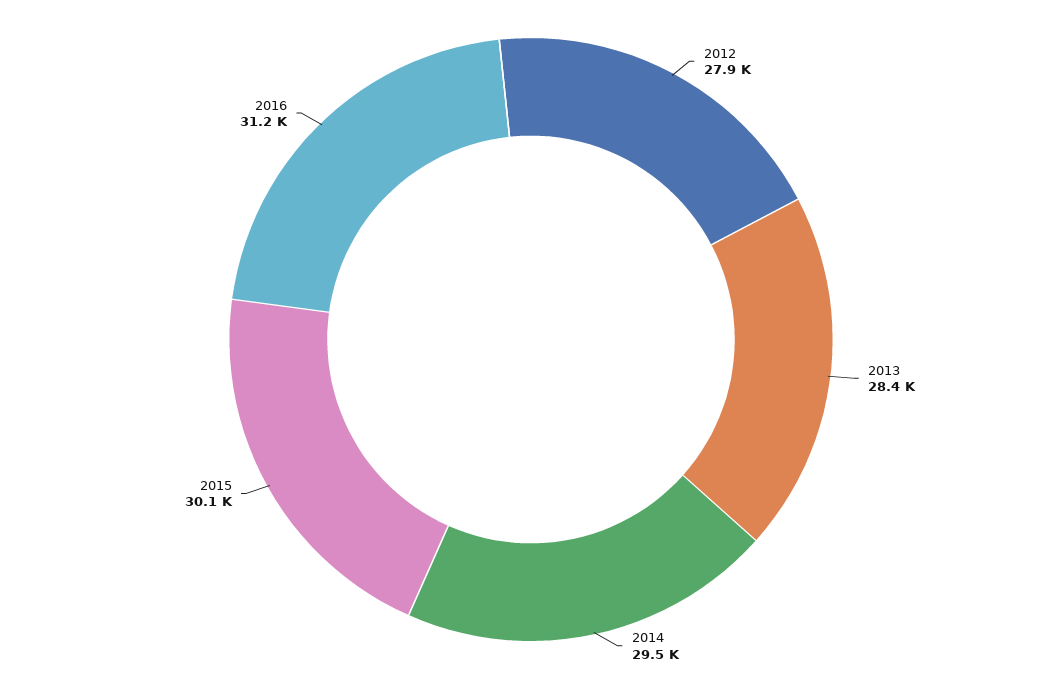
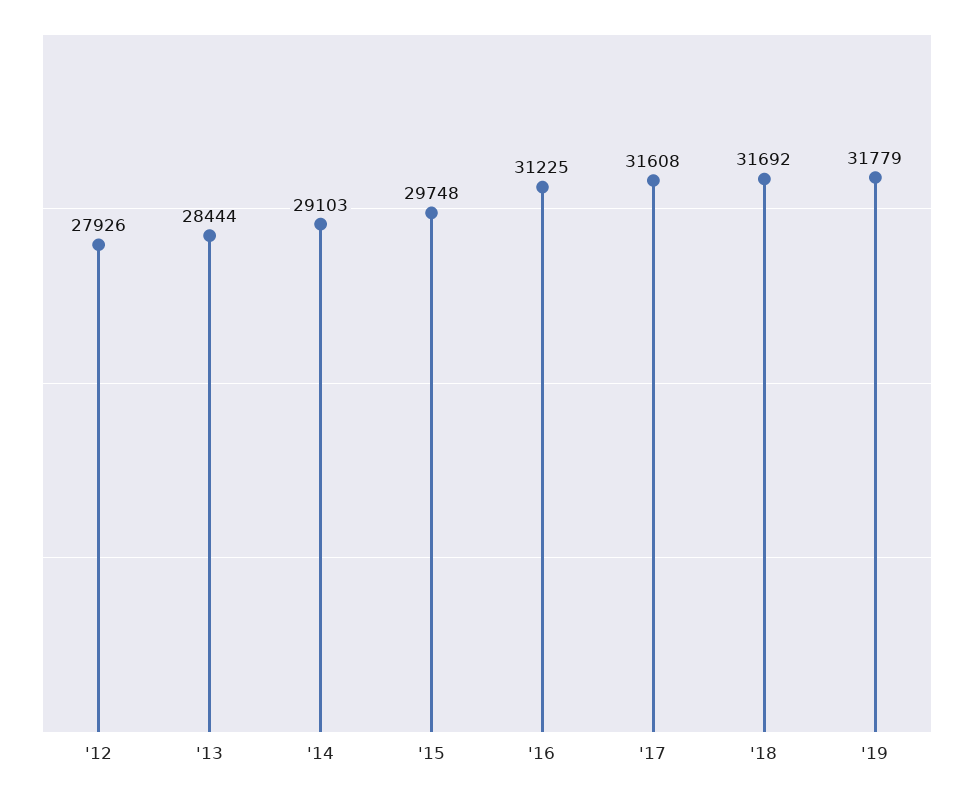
2014: 29500 -> 29103
2015: 30100 -> 29748
'17: none -> 31608
'18: none -> 31692
'19: none -> 31779

